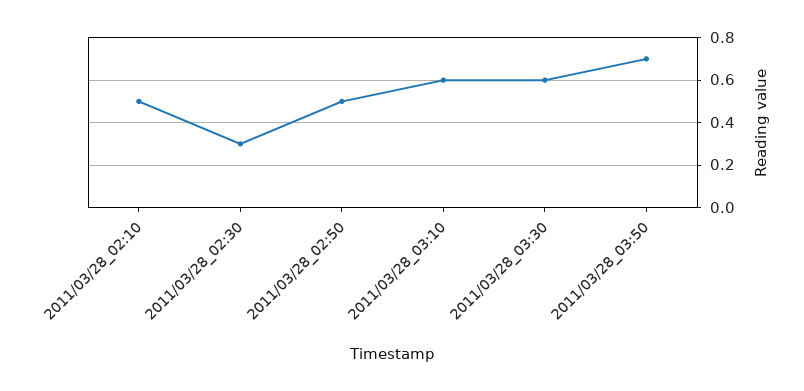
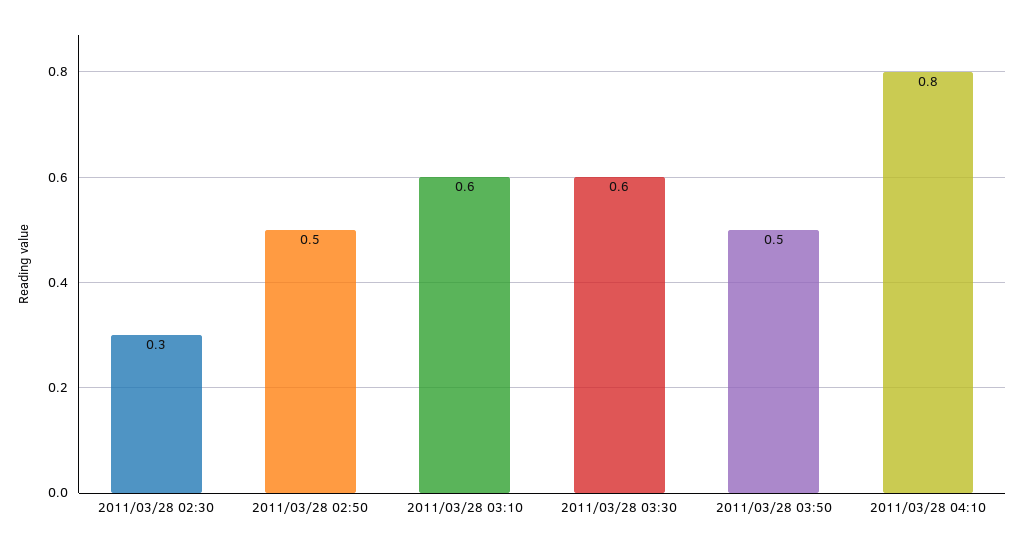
2011/03/28_02:10: 0.5 -> none
2011/03/28_03:50: 0.7 -> 0.5
2011/03/28 04:10: none -> 0.8

